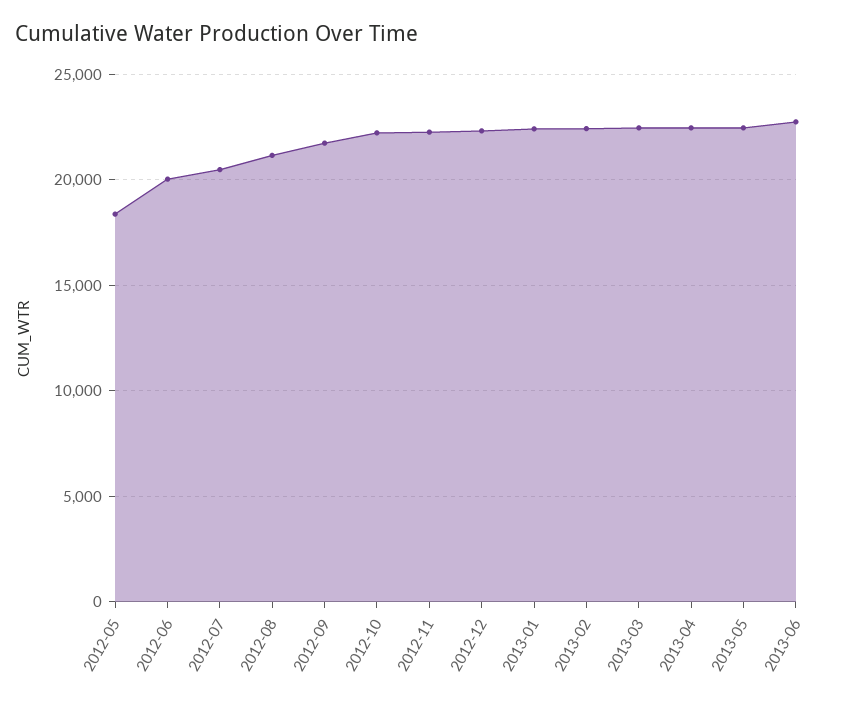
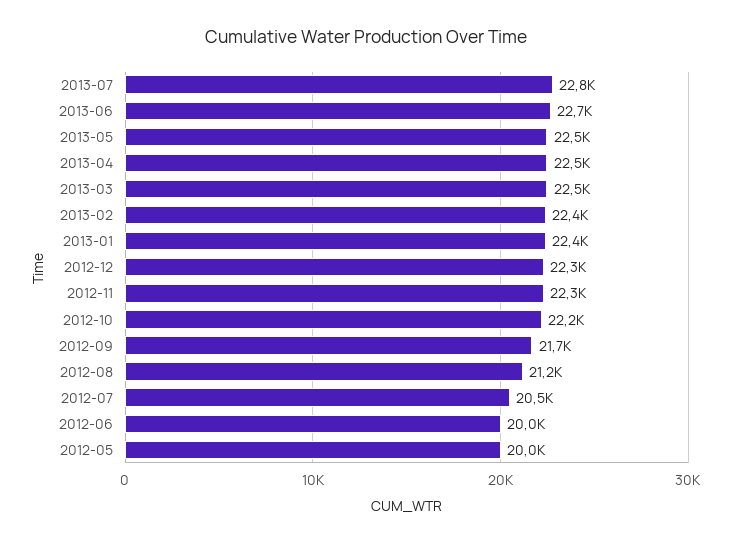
2012-05: 18500 -> 20000
2013-07: none -> 22800

